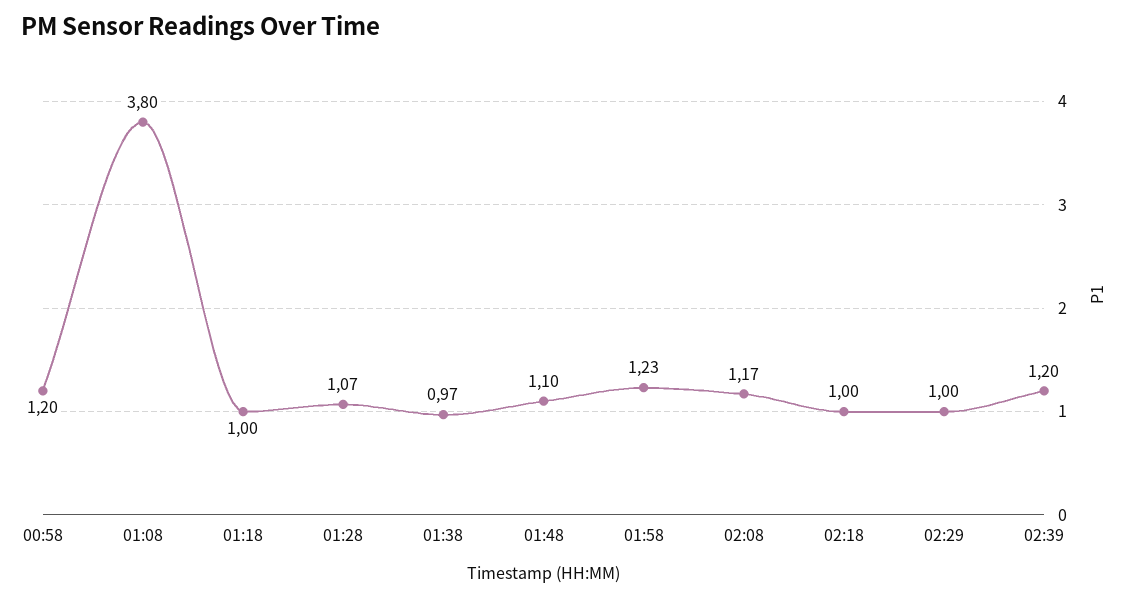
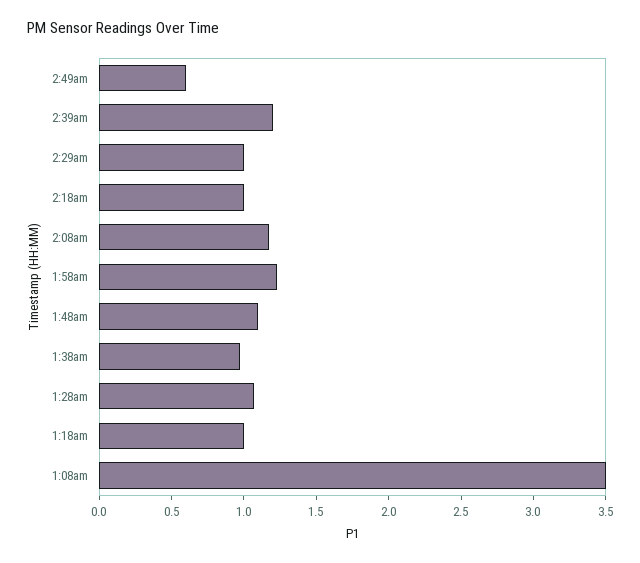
00:58: 1.2 -> none
01:08: 3.8 -> 3.5
2:49am: none -> 0.6

